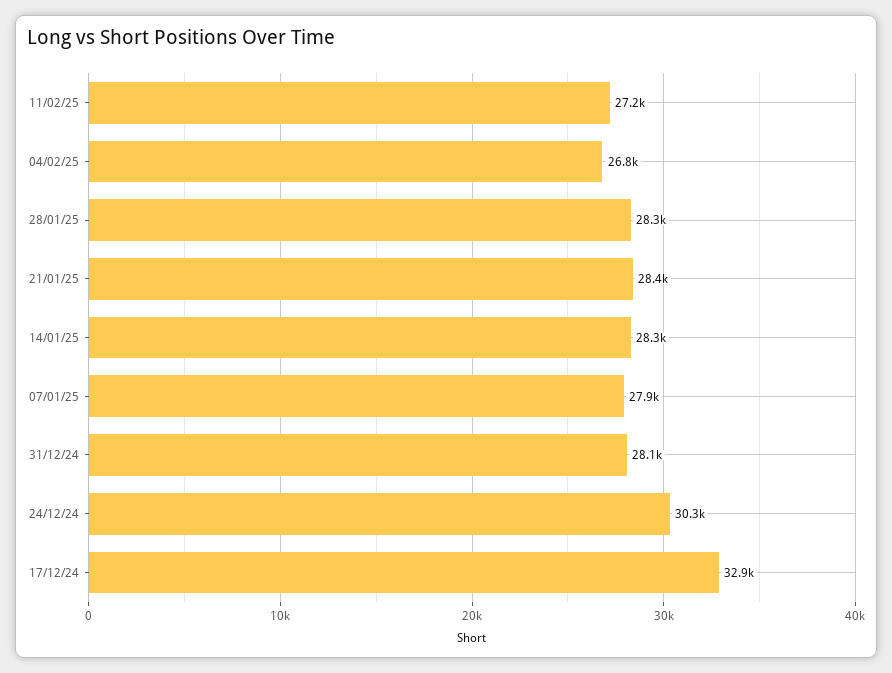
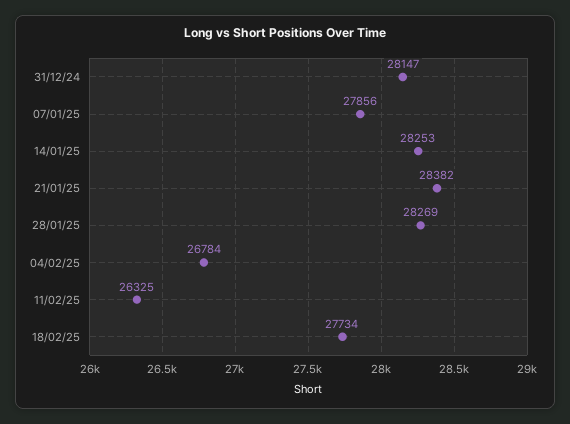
11/02/25: 27200 -> 26325
24/12/24: 30300 -> none
17/12/24: 32900 -> none
18/02/25: none -> 27734

